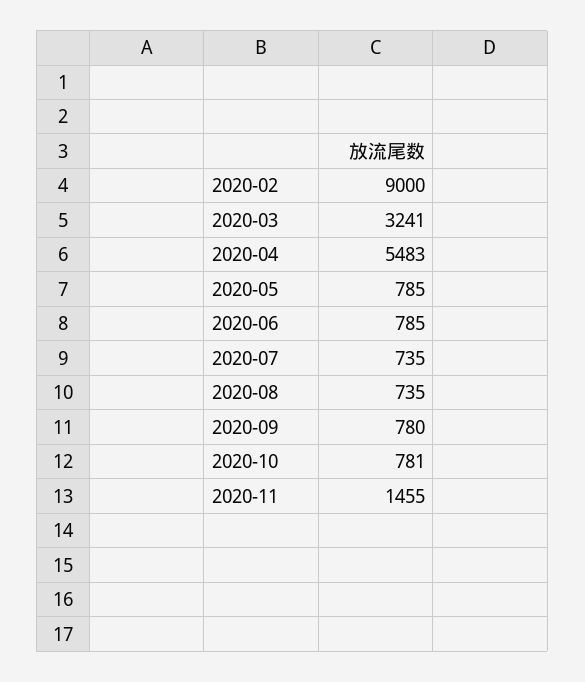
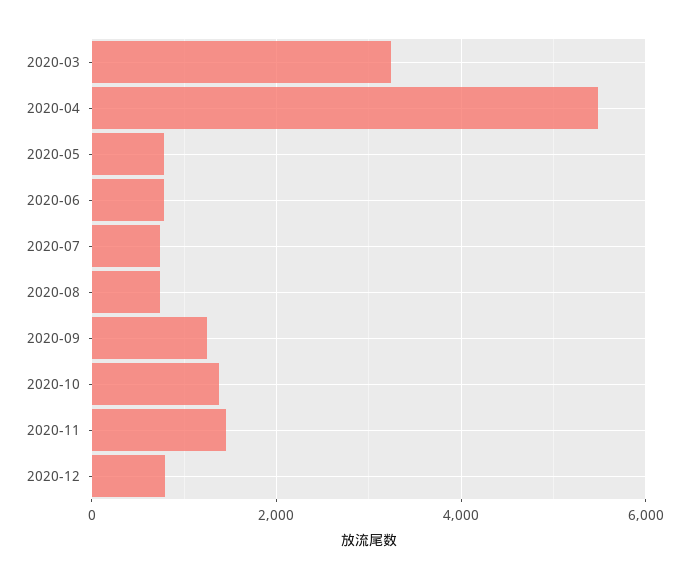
2020-02: 9000 -> none
2020-09: 780 -> 1200
2020-10: 781 -> 1400
2020-12: none -> 800

